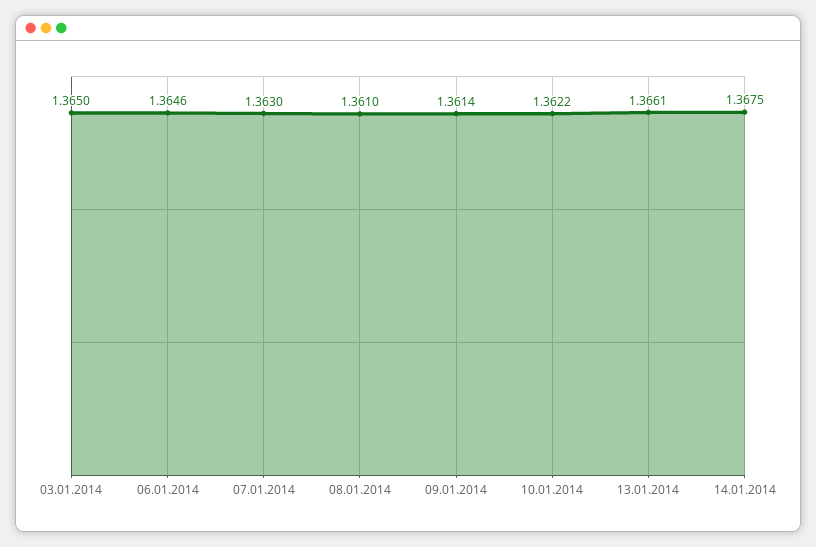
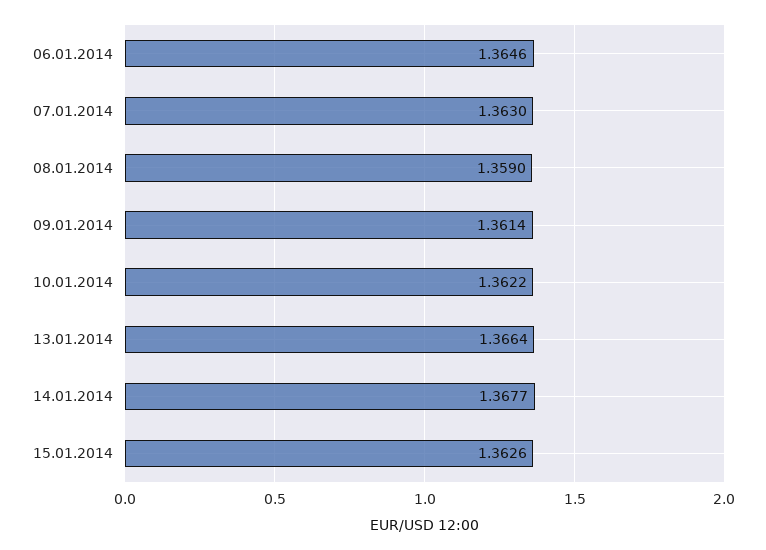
03.01.2014: 1.365 -> none
08.01.2014: 1.361 -> 1.359
13.01.2014: 1.3661 -> 1.3664
14.01.2014: 1.3675 -> 1.3677
15.01.2014: none -> 1.3626

